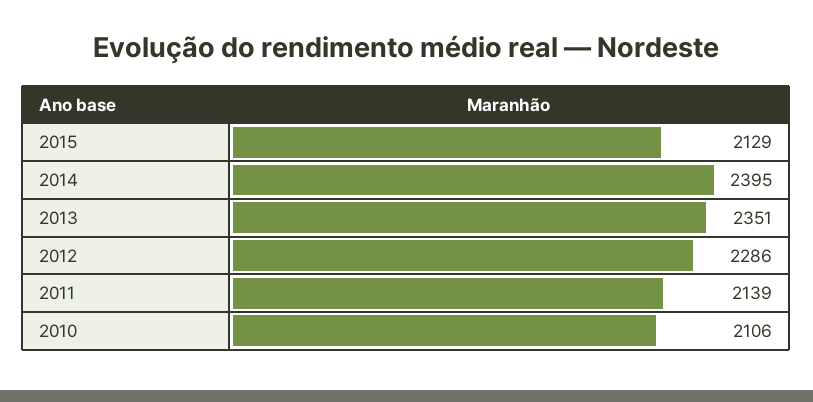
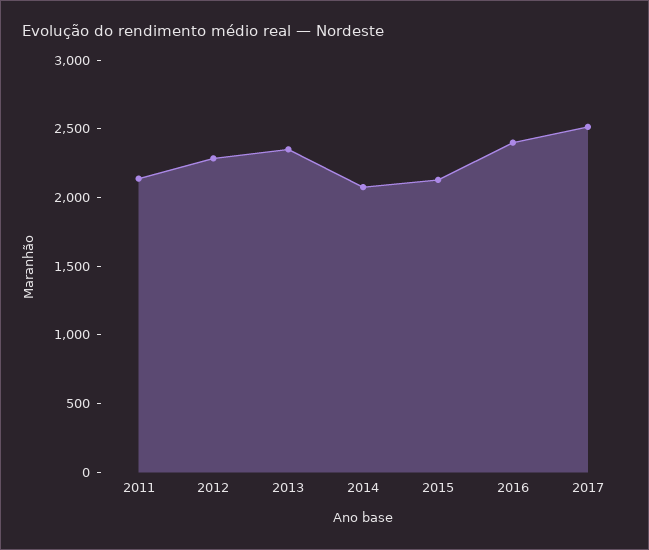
2014: 2395 -> 2100
2010: 2106 -> none
2016: none -> 2400
2017: none -> 2500

